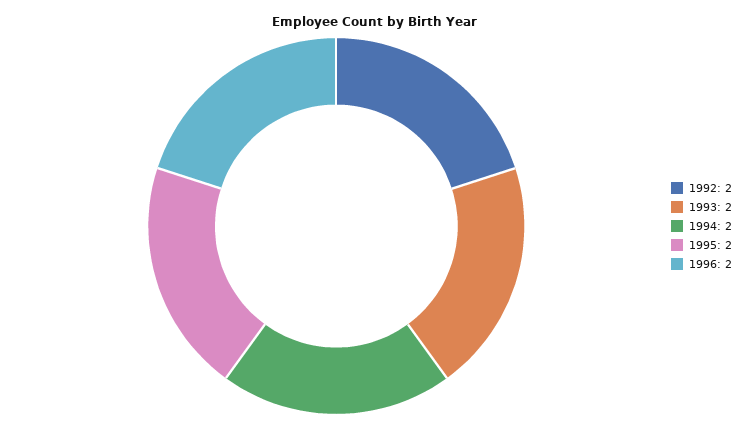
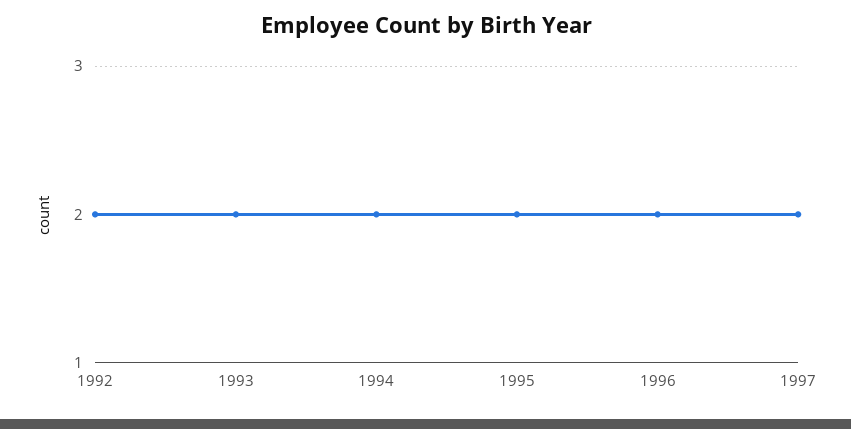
1997: none -> 2

